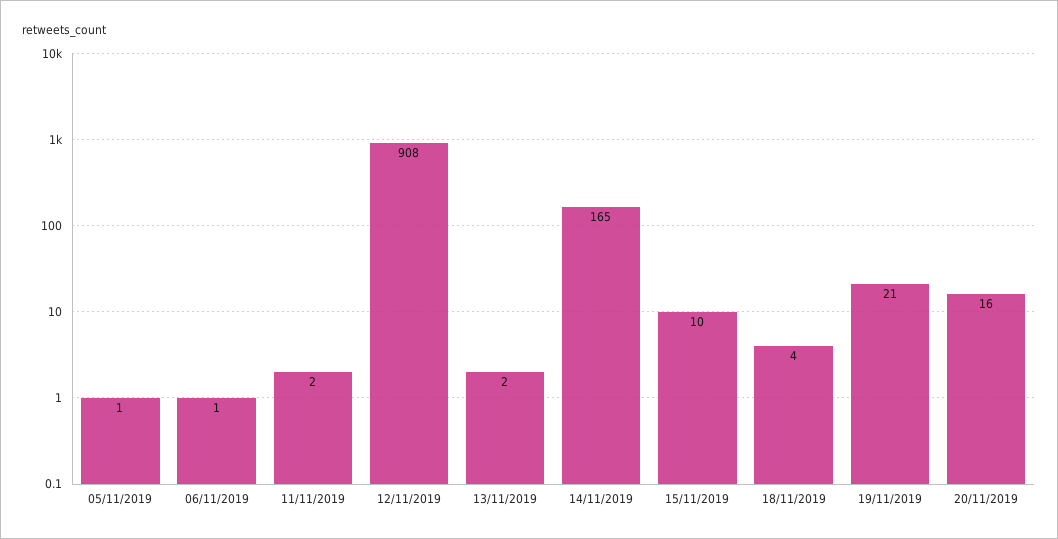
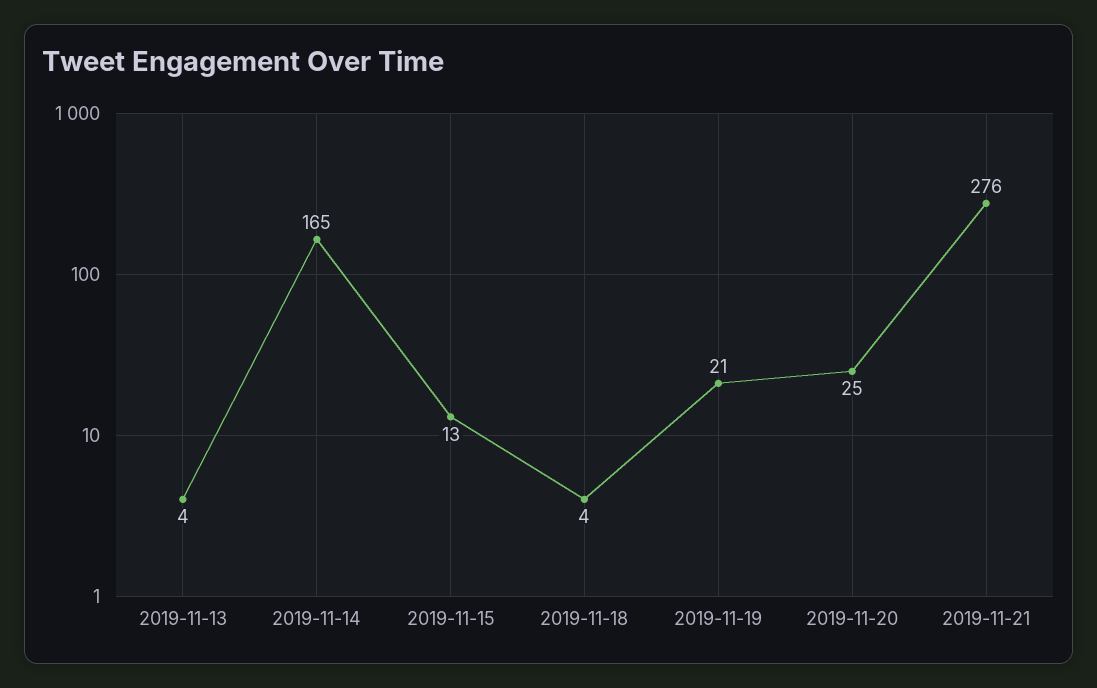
05/11/2019: 1 -> none
06/11/2019: 1 -> none
11/11/2019: 2 -> none
12/11/2019: 908 -> none
13/11/2019: 2 -> 4
15/11/2019: 10 -> 13
20/11/2019: 16 -> 25
2019-11-21: none -> 276

